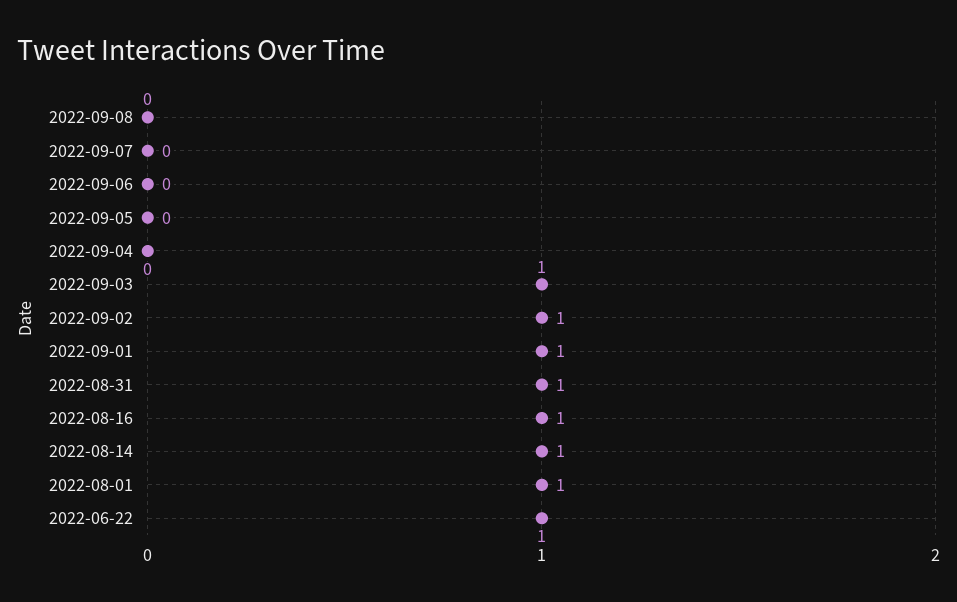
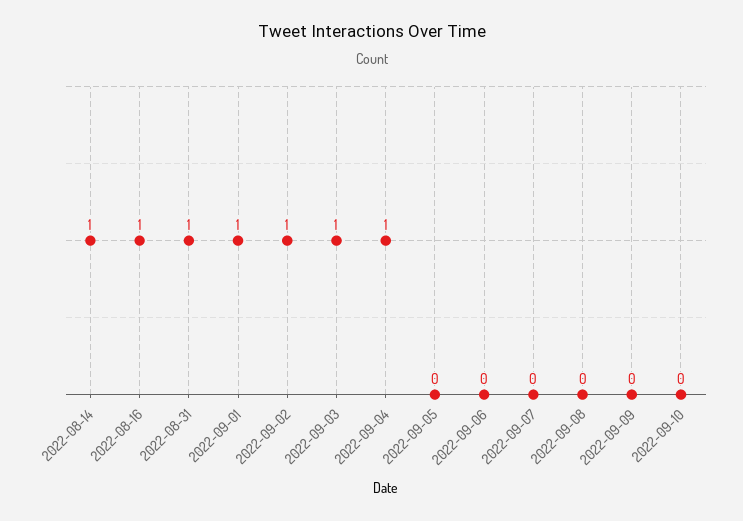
2022-09-04: 0 -> 1
2022-08-01: 1 -> none
2022-06-22: 1 -> none
2022-09-09: none -> 0
2022-09-10: none -> 0

